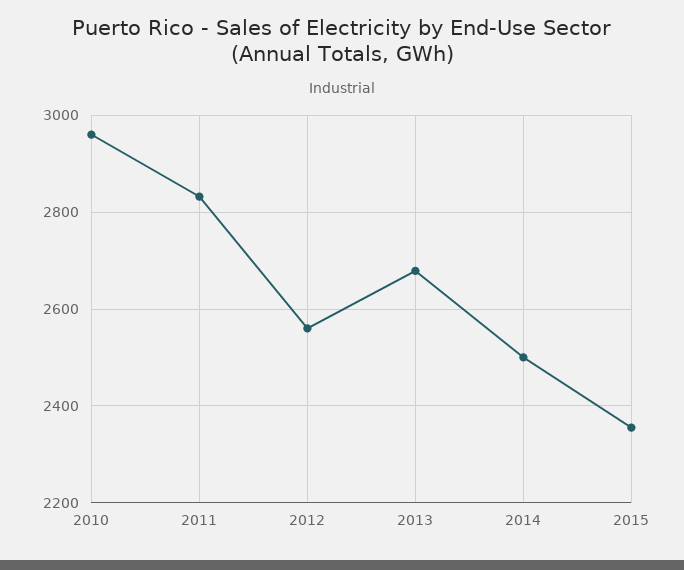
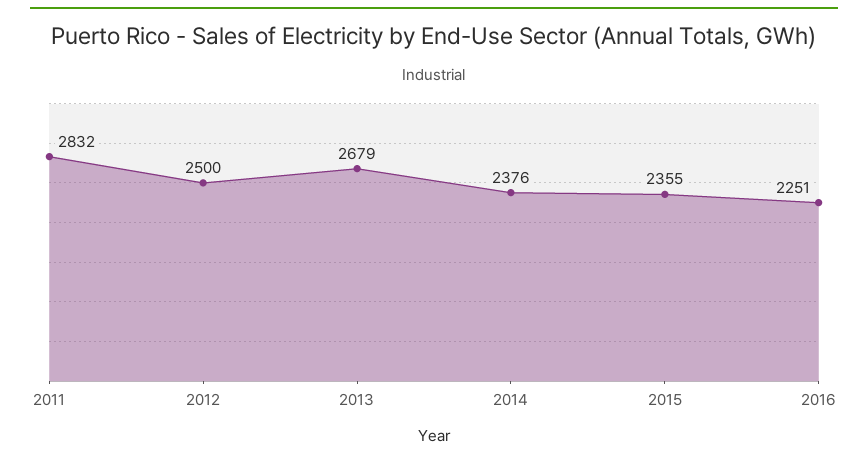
2010: 2960 -> none
2012: 2560 -> 2500
2014: 2500 -> 2376
2016: none -> 2251

